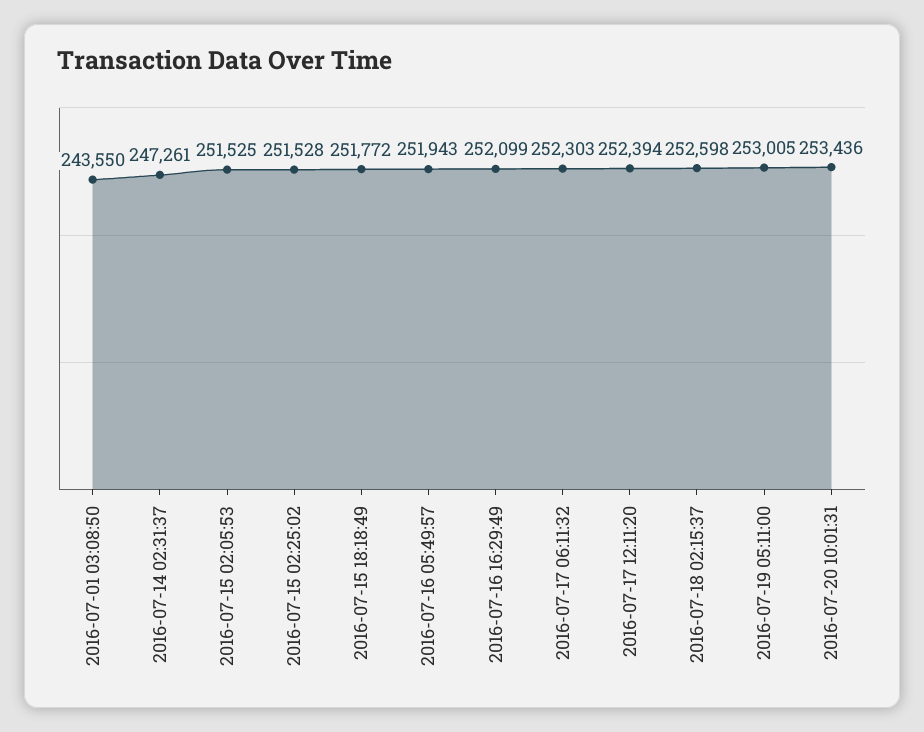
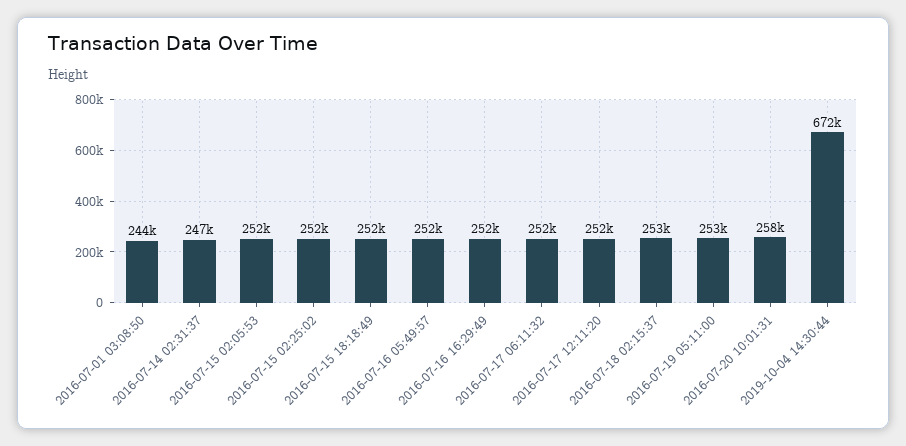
2016-07-20 10:01:31: 253436 -> 258000
2019-10-04 14:30:44: none -> 672000

